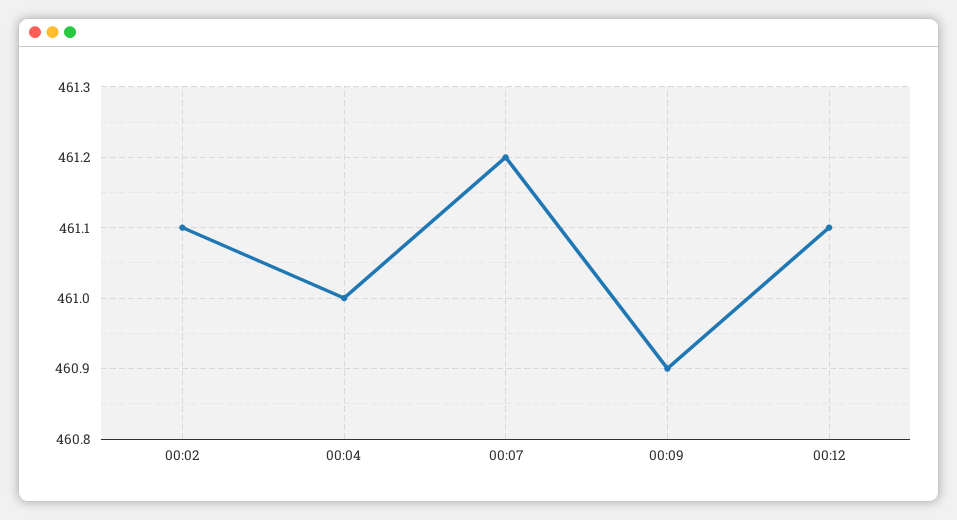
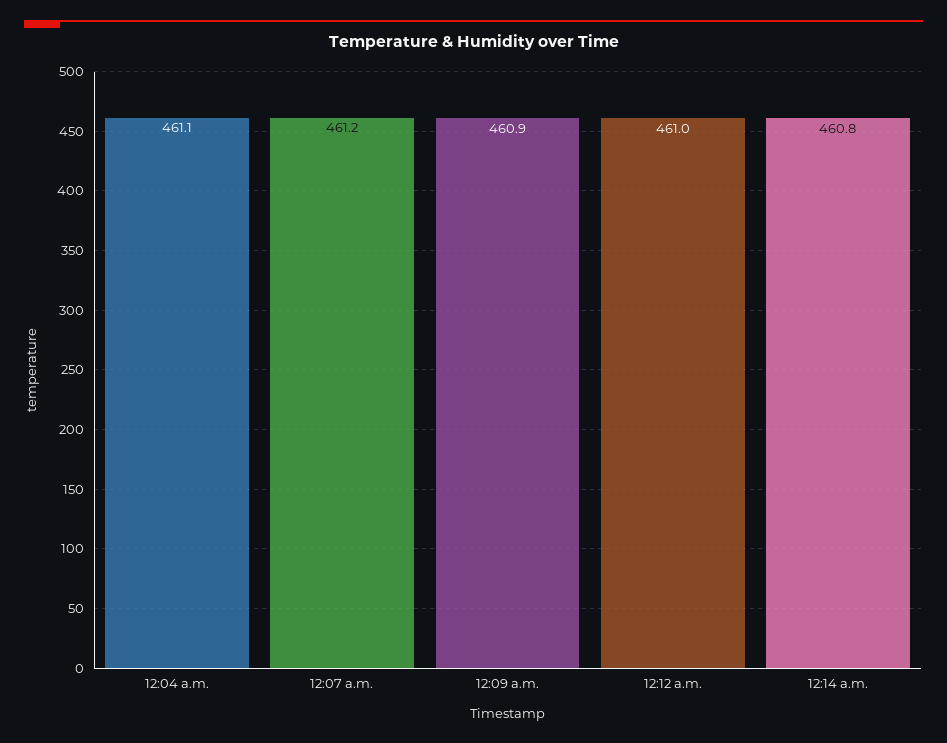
00:02: 461.1 -> none
00:04: 461 -> 461.1
00:12: 461.1 -> 461
12:14 a.m.: none -> 460.8

